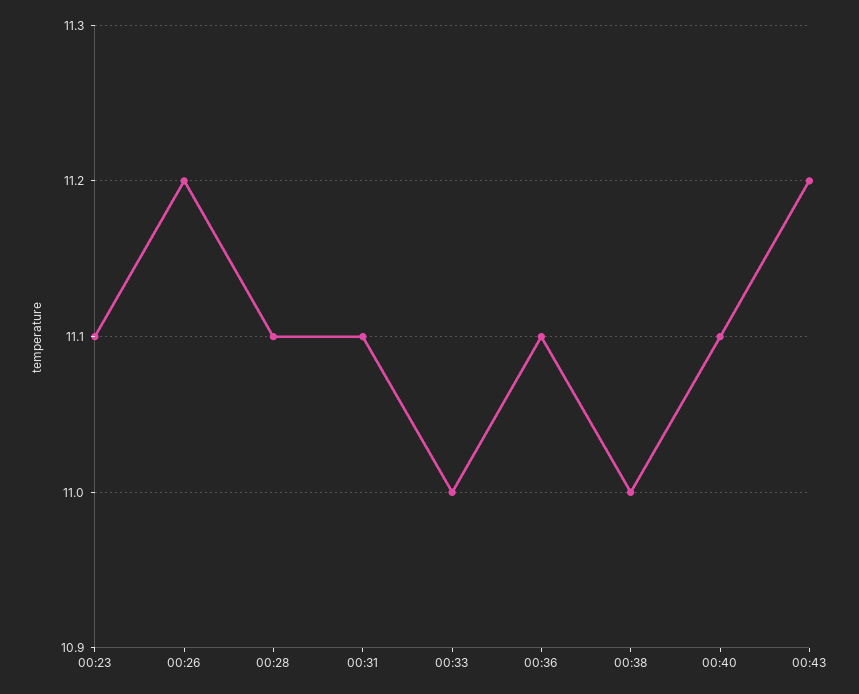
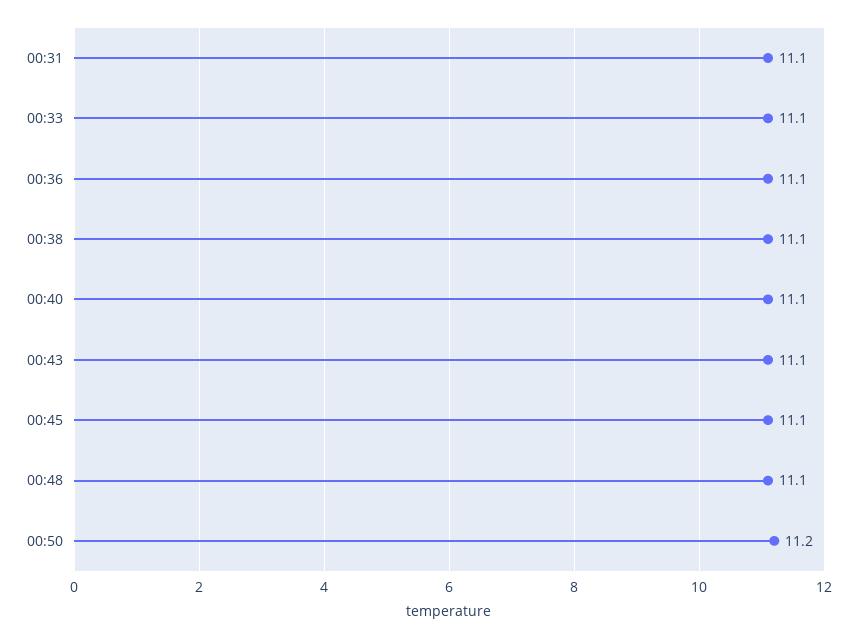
00:23: 11.1 -> none
00:26: 11.2 -> none
00:28: 11.1 -> none
00:33: 11 -> 11.1
00:38: 11 -> 11.1
00:43: 11.2 -> 11.1
00:45: none -> 11.1
00:48: none -> 11.1
00:50: none -> 11.2

